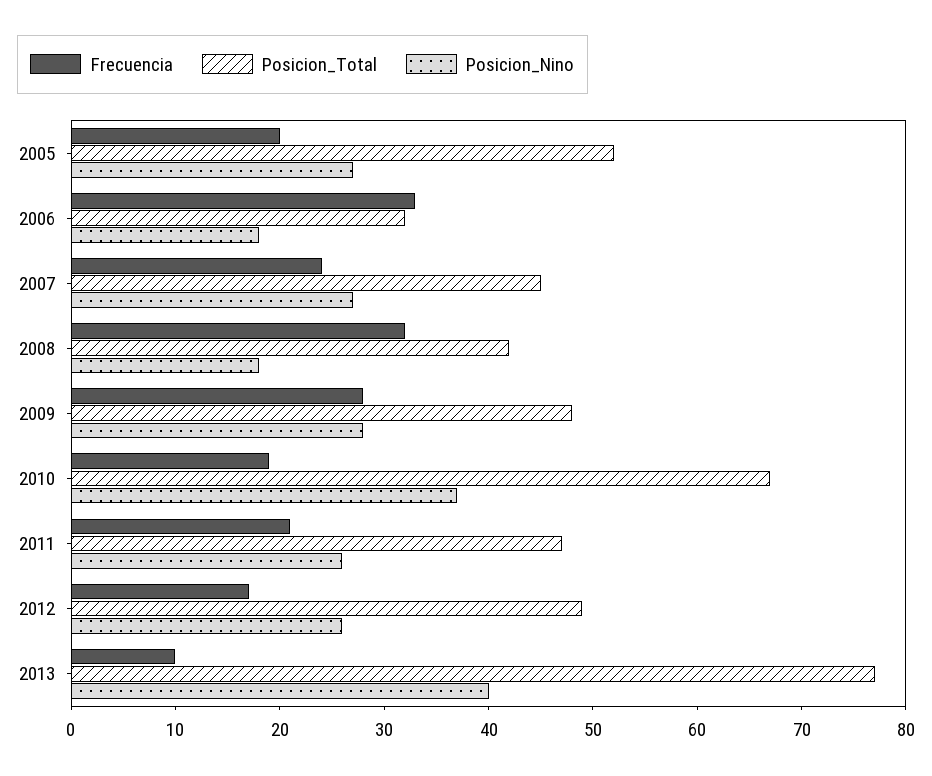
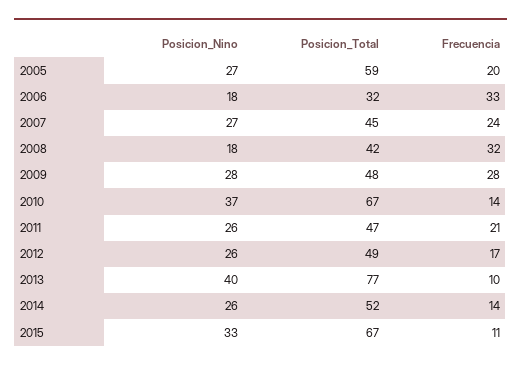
Posicion_Total, 2005: 52 -> 59
Frecuencia, 2010: 19 -> 14
Posicion_Nino, 2014: none -> 26
Posicion_Total, 2014: none -> 52
Frecuencia, 2014: none -> 14
Posicion_Nino, 2015: none -> 33
Posicion_Total, 2015: none -> 67
Frecuencia, 2015: none -> 11

